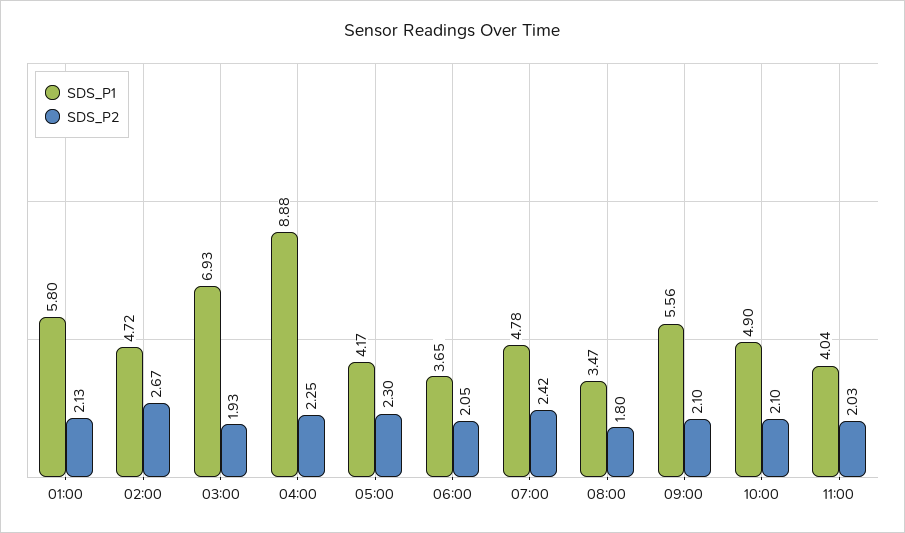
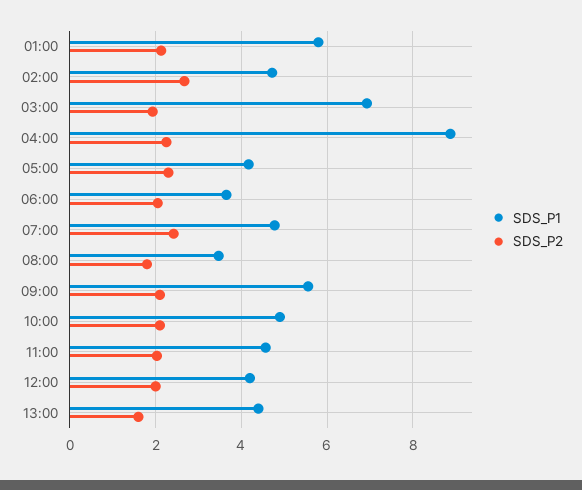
SDS_P1, 11:00: 4.04 -> 4.6
SDS_P1, 12:00: none -> 4.2
SDS_P2, 12:00: none -> 2
SDS_P1, 13:00: none -> 4.4
SDS_P2, 13:00: none -> 1.6

